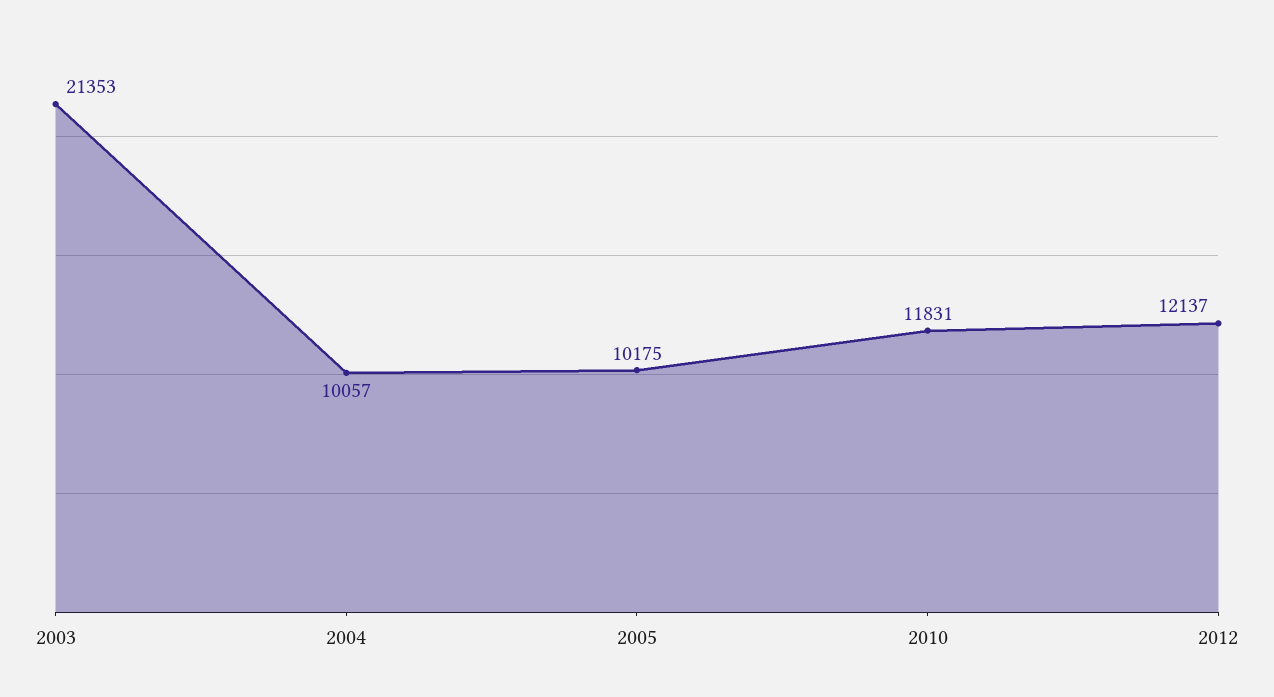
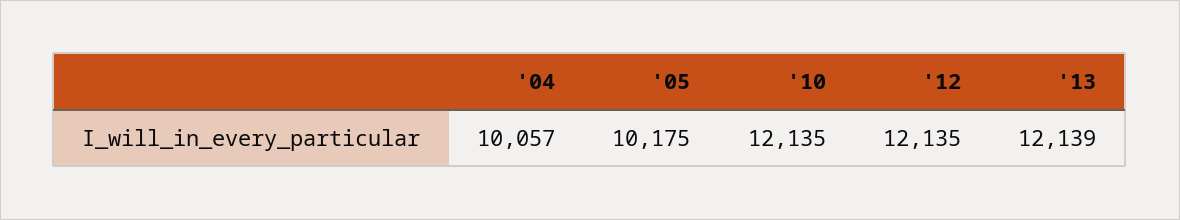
2003: 21353 -> none
2010: 11831 -> 12135
2012: 12137 -> 12135
'13: none -> 12139

